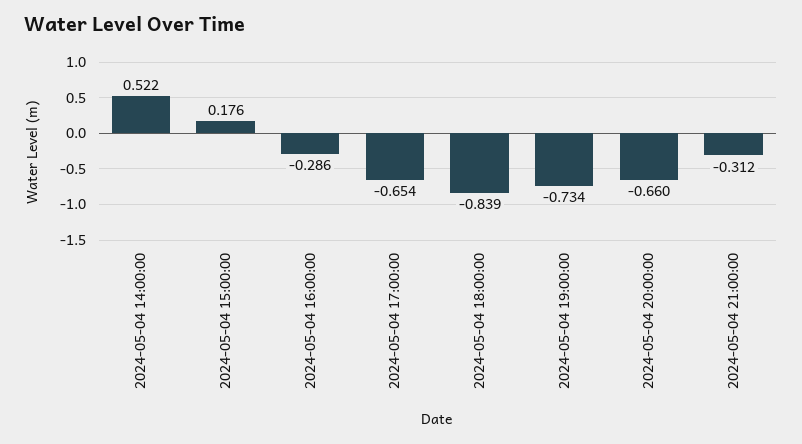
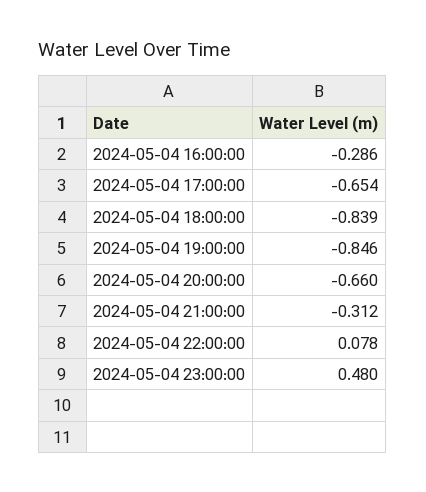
2024-05-04 14:00:00: 0.522 -> none
2024-05-04 15:00:00: 0.176 -> none
2024-05-04 19:00:00: -0.734 -> -0.846
2024-05-04 22:00:00: none -> 0.078
2024-05-04 23:00:00: none -> 0.48

